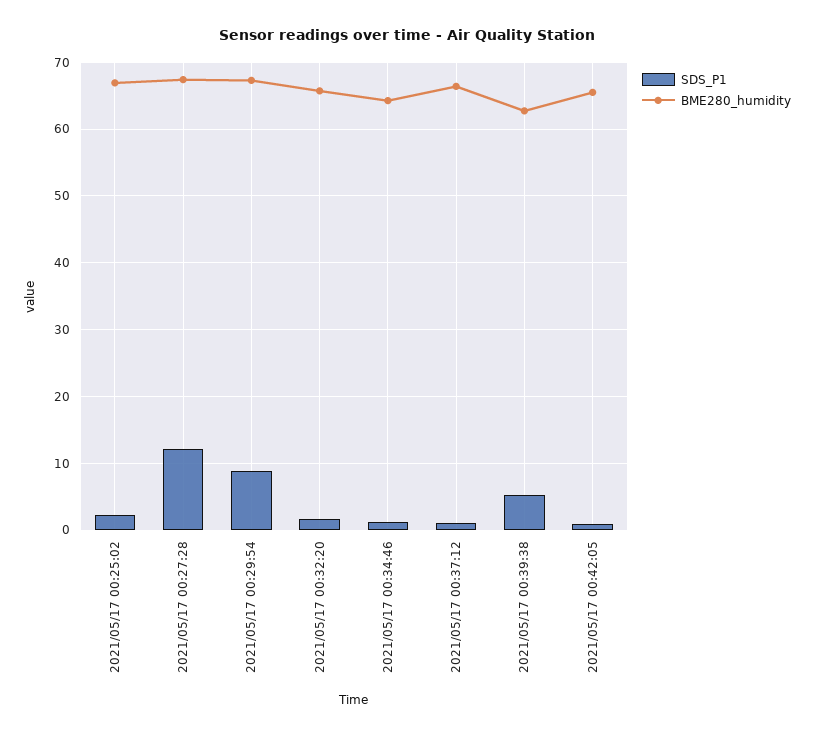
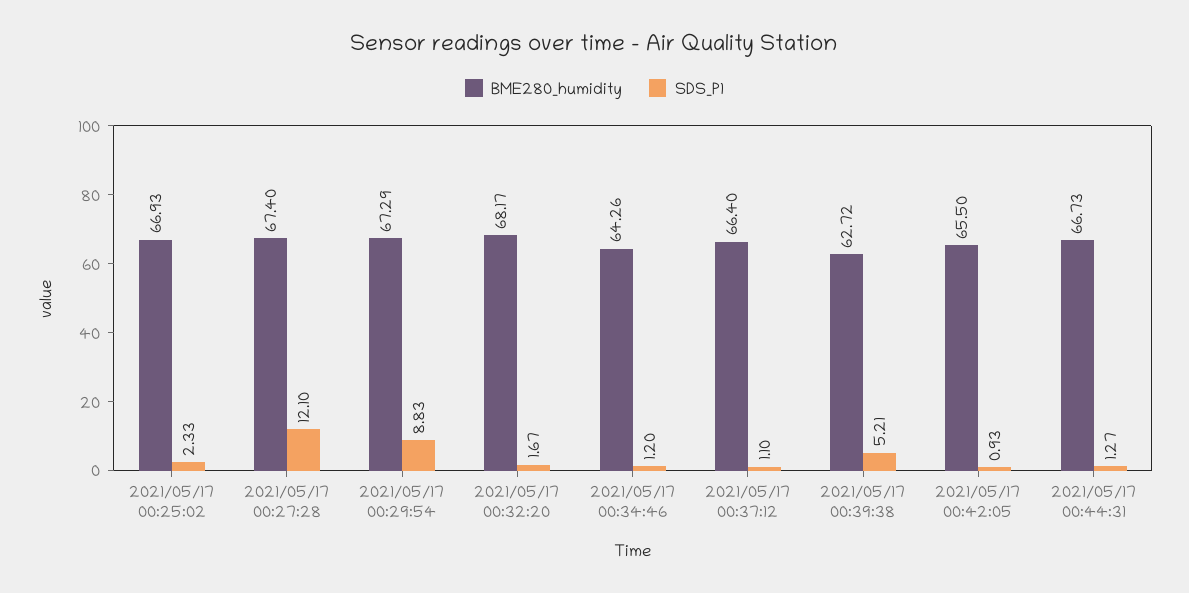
BME280_humidity, 2021/05/17 00:32:20: 66 -> 68.17
BME280_humidity, 2021/05/17 00:44:31: none -> 66.73
SDS_P1, 2021/05/17 00:44:31: none -> 1.27

